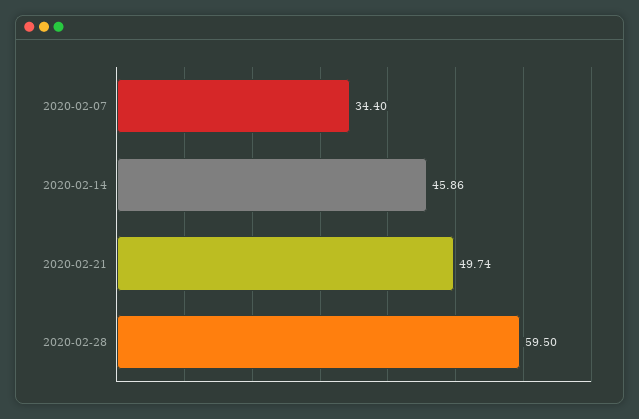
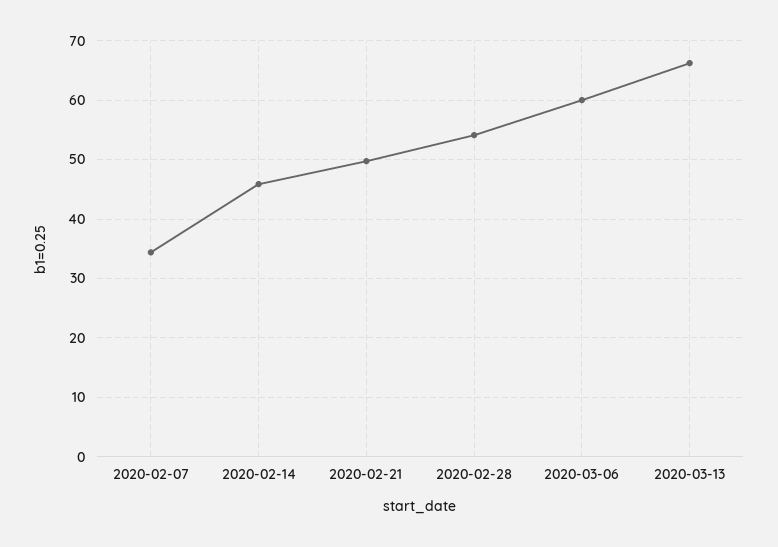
2020-02-28: 59.5 -> 54
2020-03-06: none -> 60
2020-03-13: none -> 66

